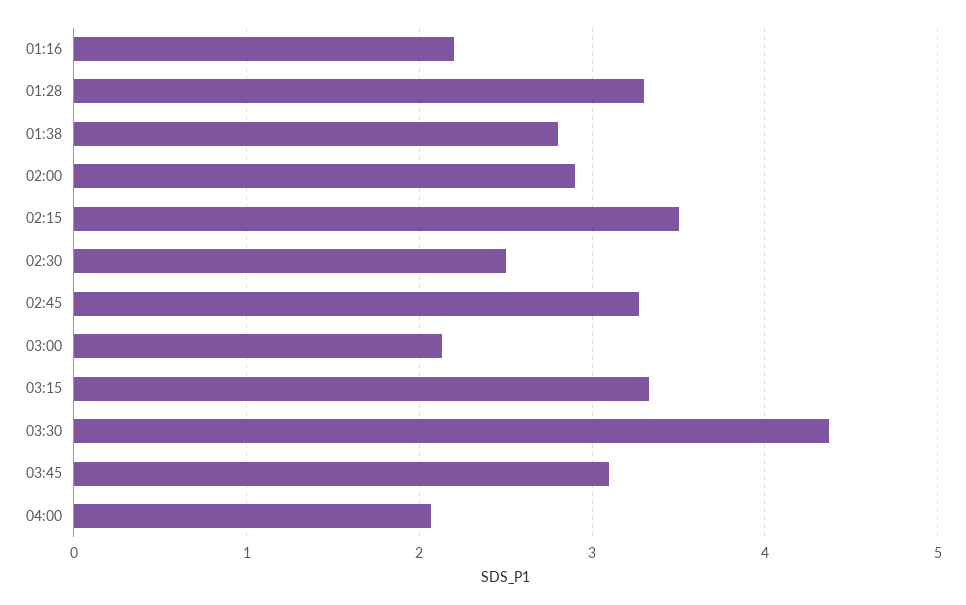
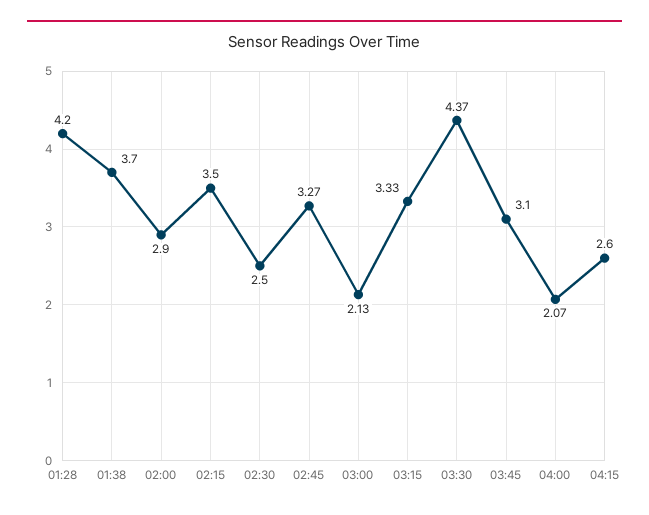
01:16: 2.2 -> none
01:28: 3.3 -> 4.2
01:38: 2.8 -> 3.7
04:15: none -> 2.6

